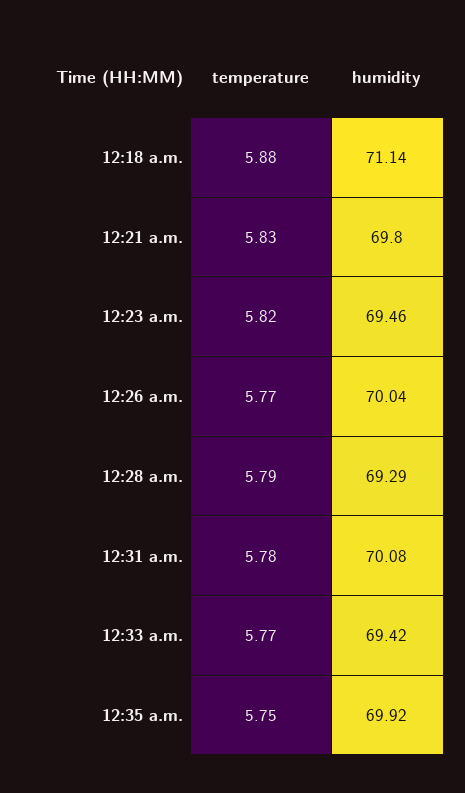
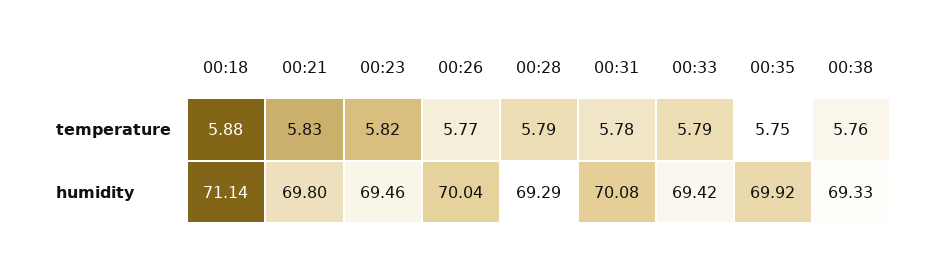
temperature, 12:33 a.m.: 5.77 -> 5.79
temperature, 00:38: none -> 5.76
humidity, 00:38: none -> 69.33

